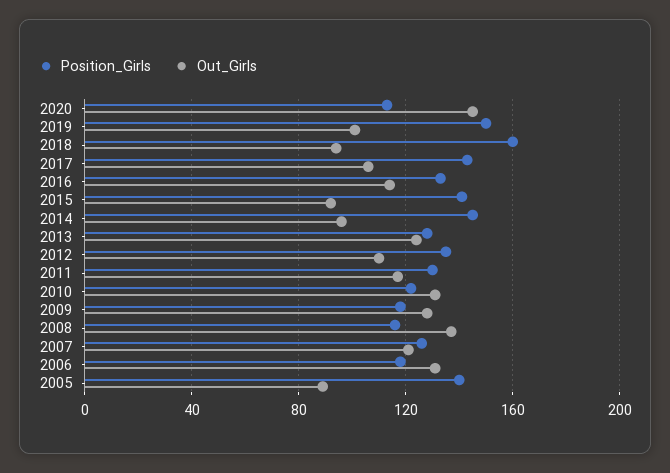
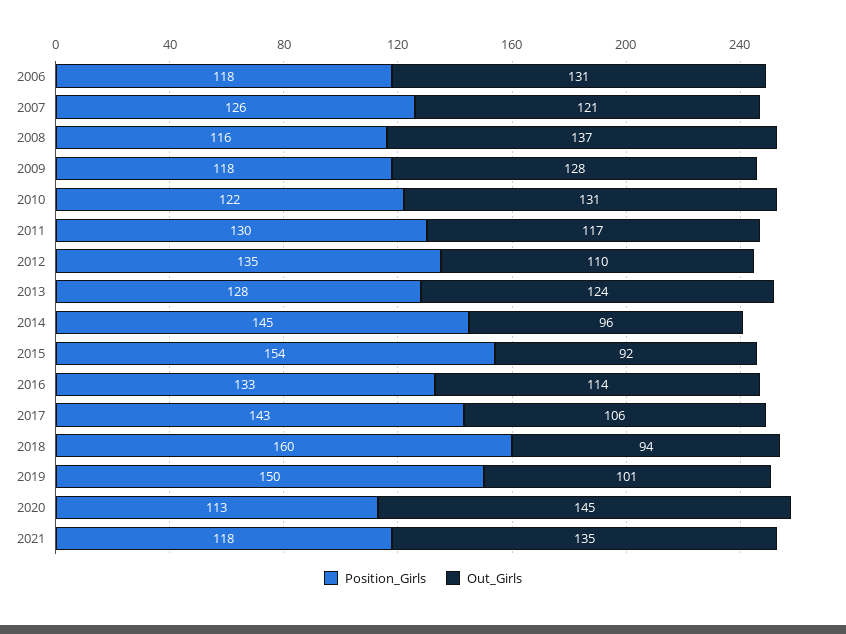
Position_Girls, 2015: 140 -> 154
Position_Girls, 2005: 140 -> none
Out_Girls, 2005: 90 -> none
Position_Girls, 2021: none -> 118
Out_Girls, 2021: none -> 135

